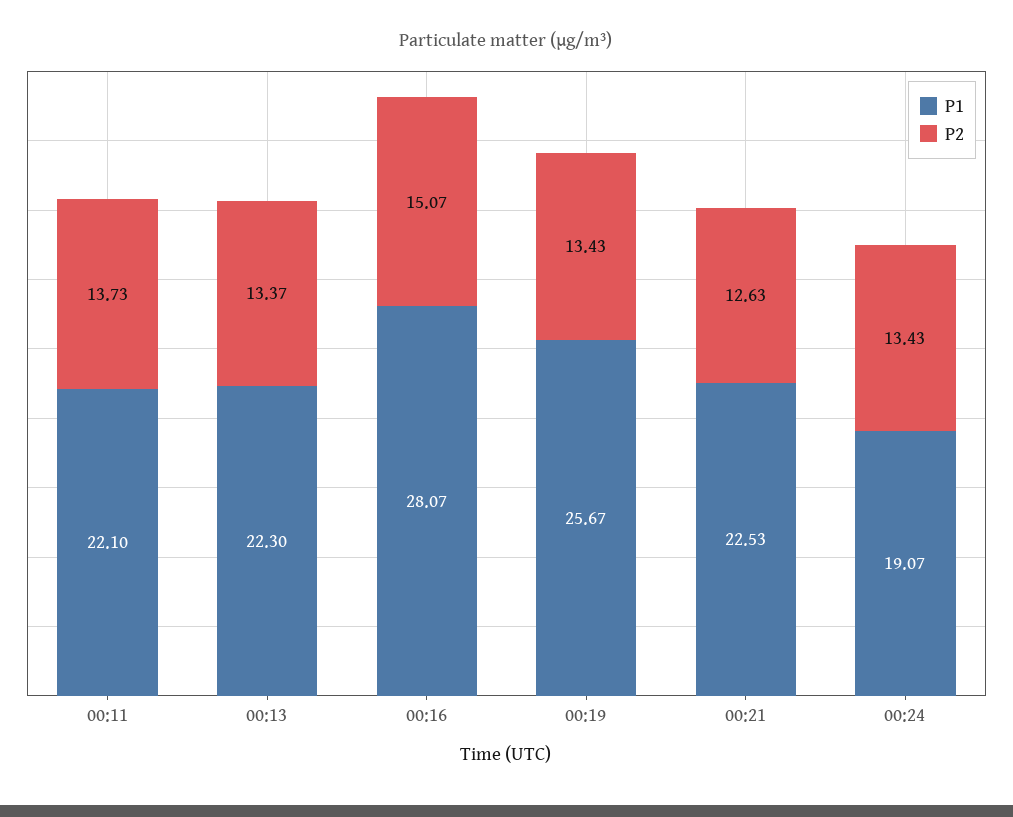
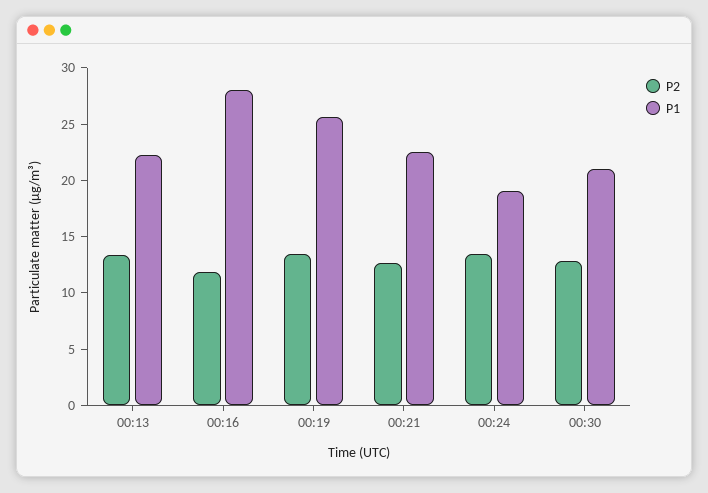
P1, 00:11: 22.1 -> none
P2, 00:11: 13.73 -> none
P2, 00:16: 15.07 -> 12
P2, 00:30: none -> 13
P1, 00:30: none -> 21

